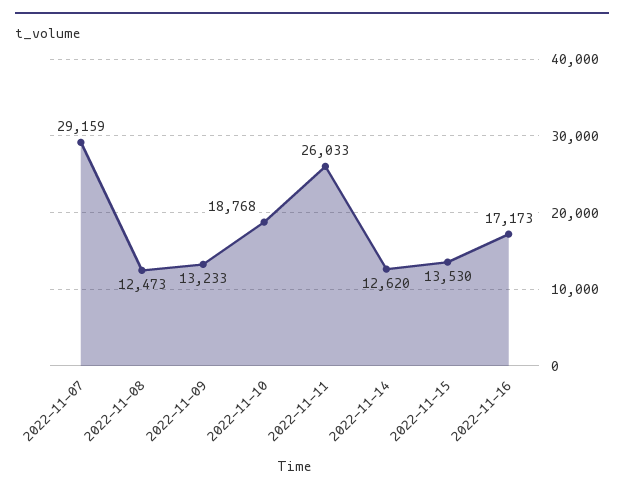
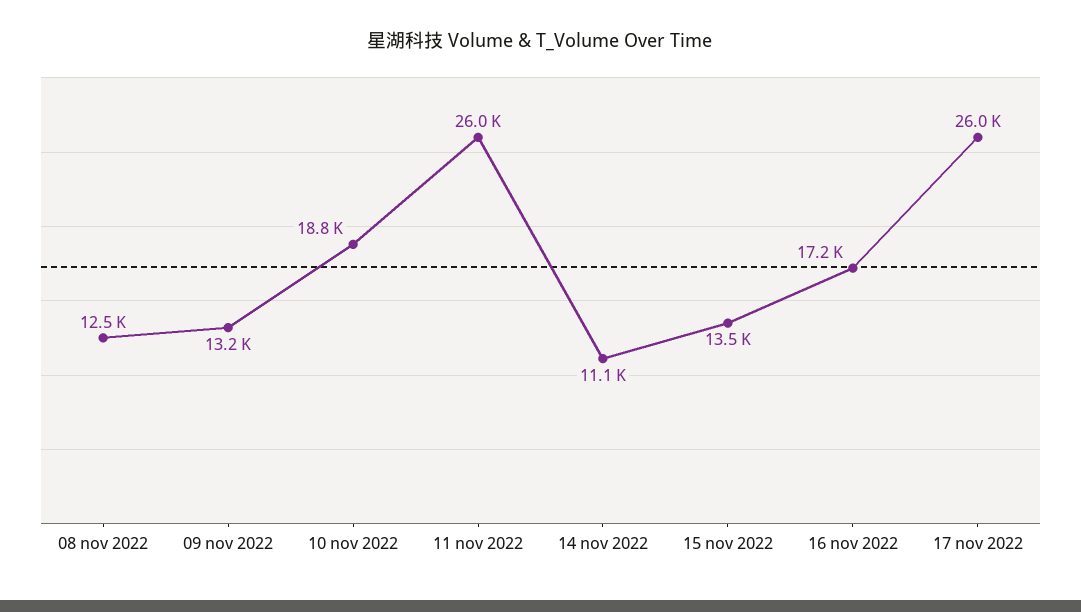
2022-11-07: 29159 -> none
2022-11-14: 12620 -> 11100
17 nov 2022: none -> 26000

